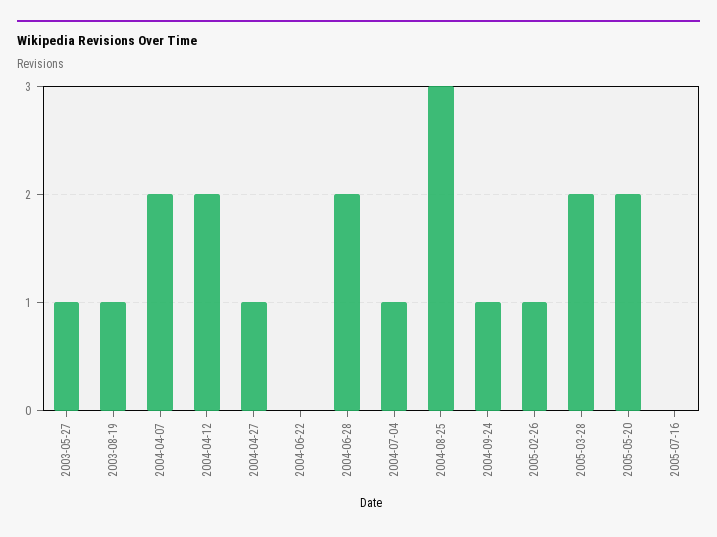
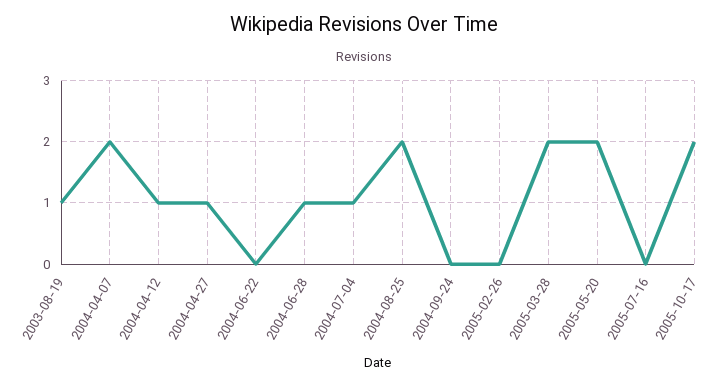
2003-05-27: 1 -> none
2004-04-12: 2 -> 1
2004-06-28: 2 -> 1
2004-08-25: 3 -> 2
2004-09-24: 1 -> 0
2005-02-26: 1 -> 0
2005-10-17: none -> 2

